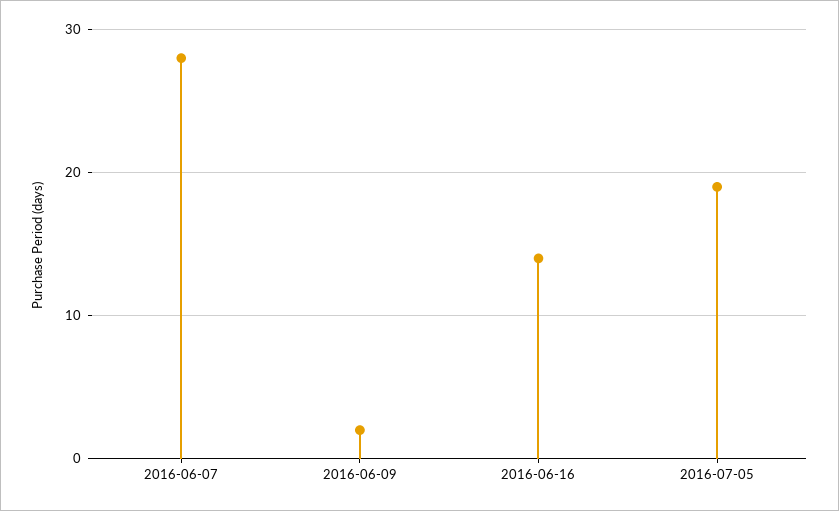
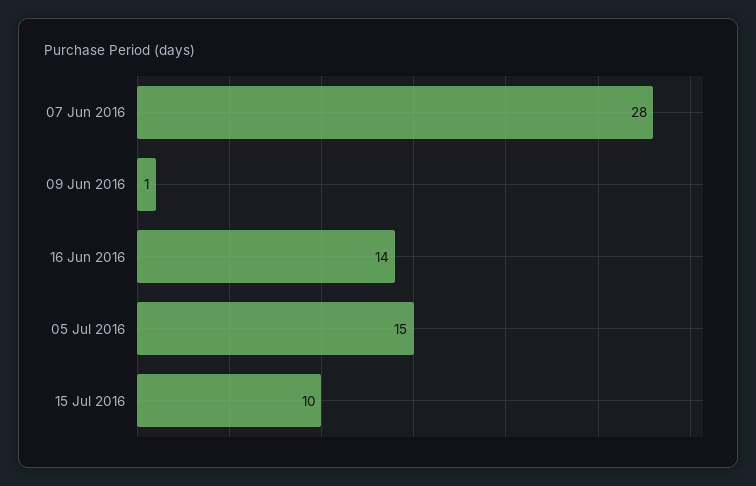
2016-06-09: 2 -> 1
2016-07-05: 19 -> 15
15 Jul 2016: none -> 10

